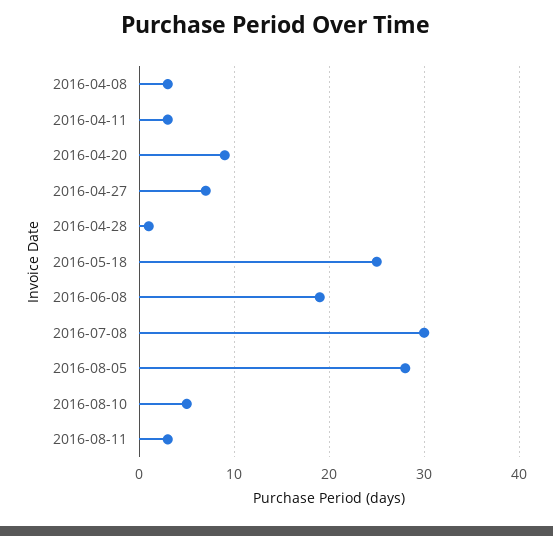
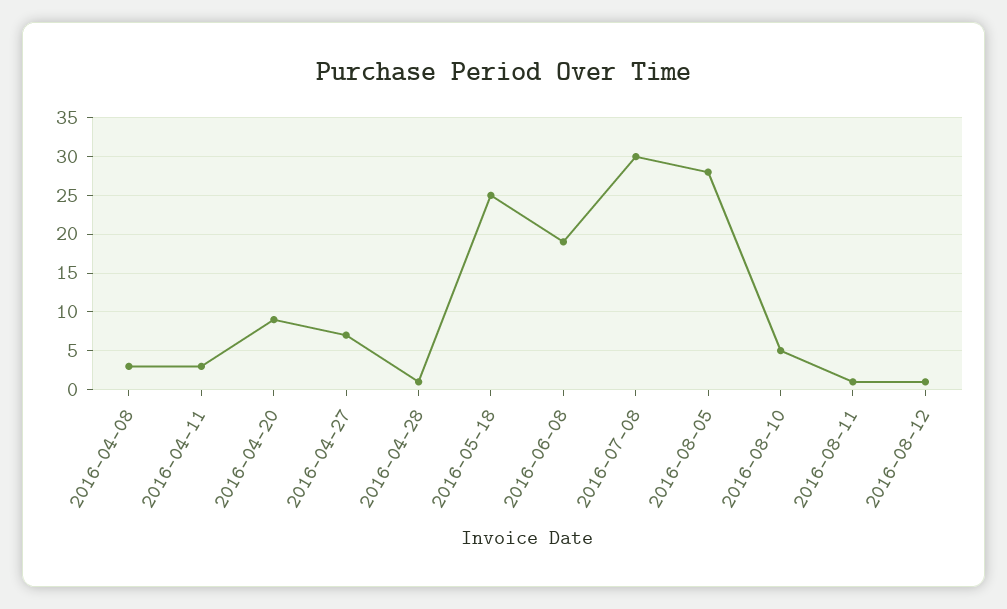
2016-08-11: 3 -> 1
2016-08-12: none -> 1

